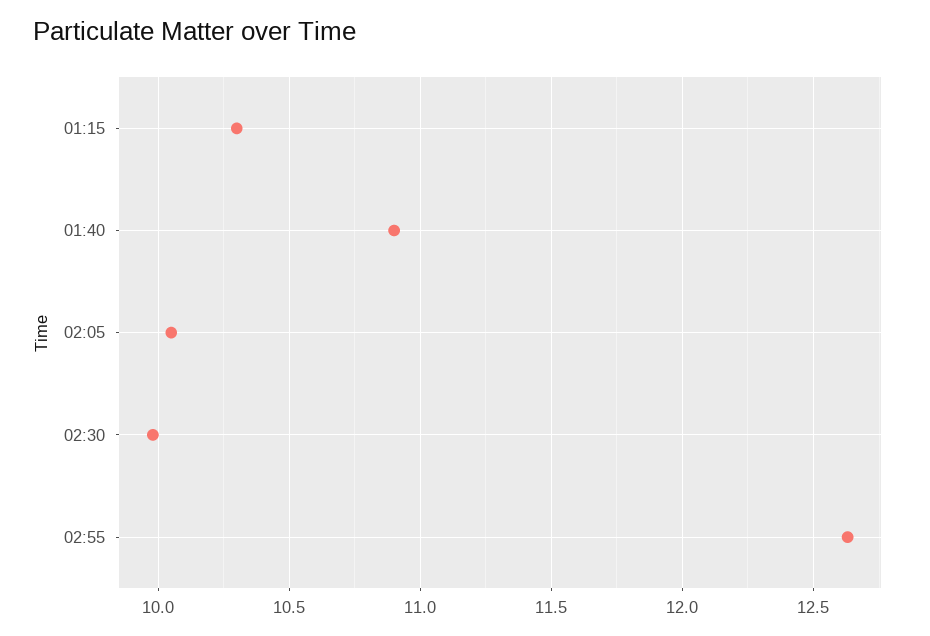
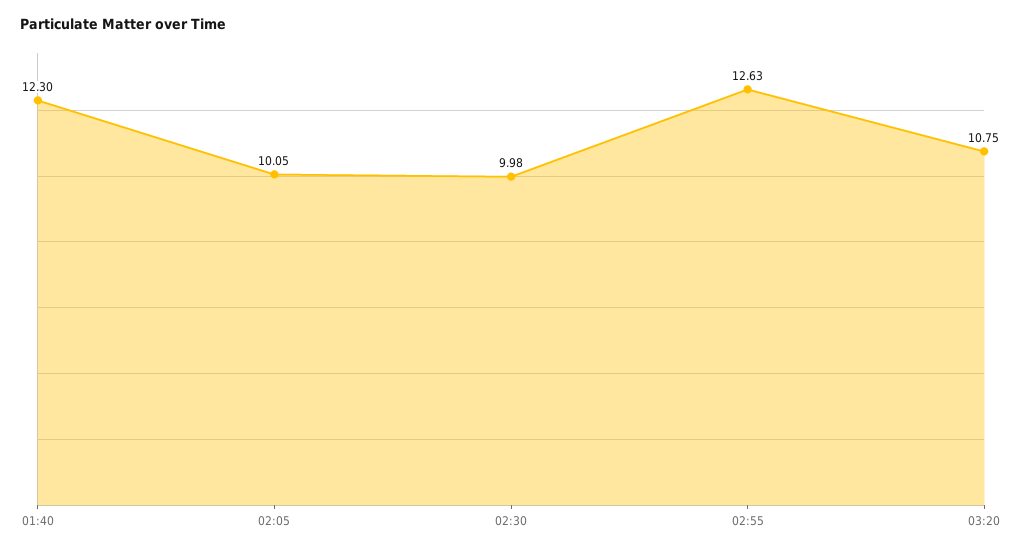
01:15: 10.3 -> none
01:40: 10.9 -> 12.3
03:20: none -> 10.75

